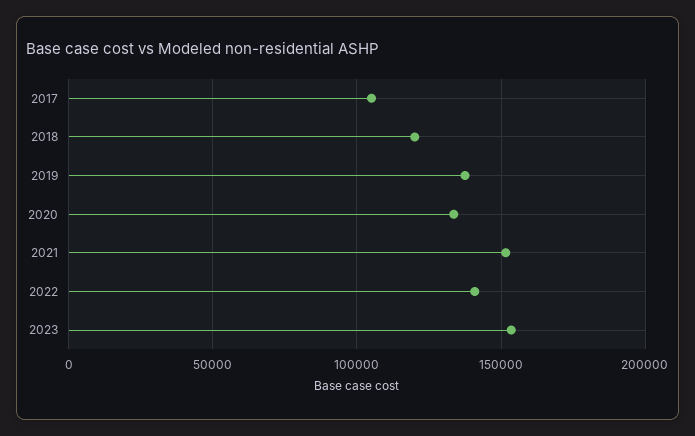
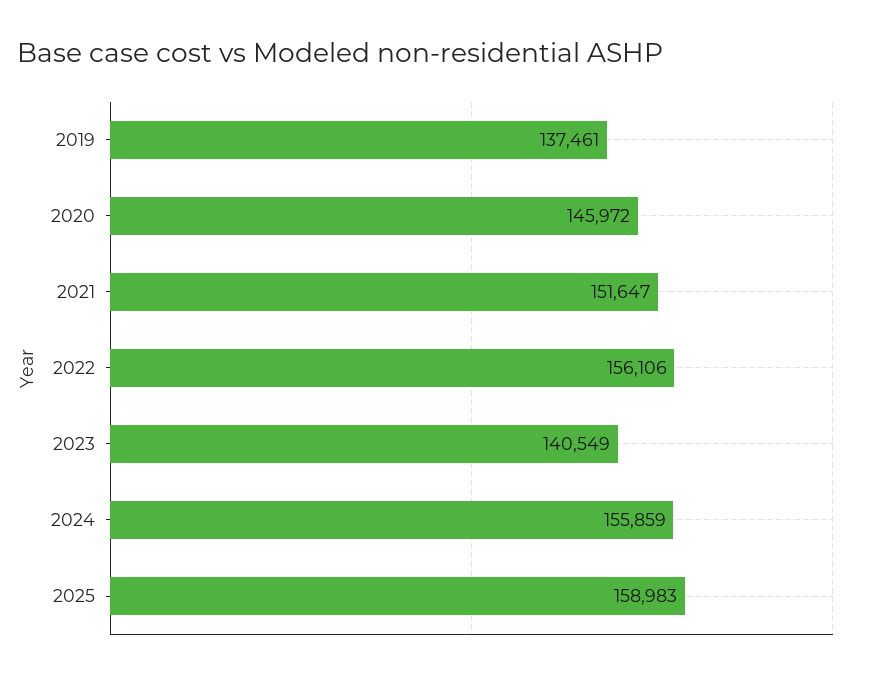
2017: 105000 -> none
2018: 120000 -> none
2020: 135000 -> 145972
2022: 140000 -> 156106
2023: 155000 -> 140549
2024: none -> 155859
2025: none -> 158983

